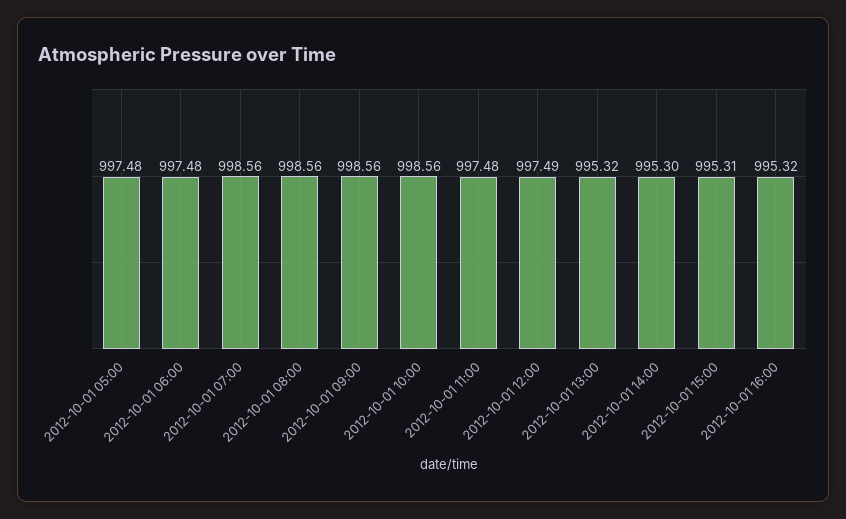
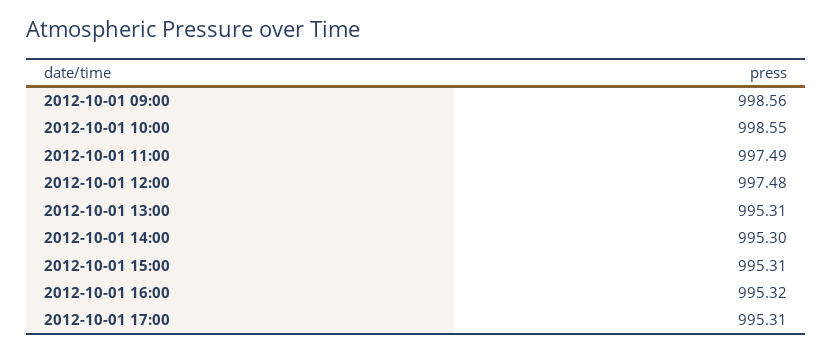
2012-10-01 05:00: 997.48 -> none
2012-10-01 06:00: 997.48 -> none
2012-10-01 07:00: 998.56 -> none
2012-10-01 08:00: 998.56 -> none
2012-10-01 10:00: 998.56 -> 998.55
2012-10-01 11:00: 997.48 -> 997.49
2012-10-01 12:00: 997.49 -> 997.48
2012-10-01 13:00: 995.32 -> 995.31
2012-10-01 17:00: none -> 995.31

